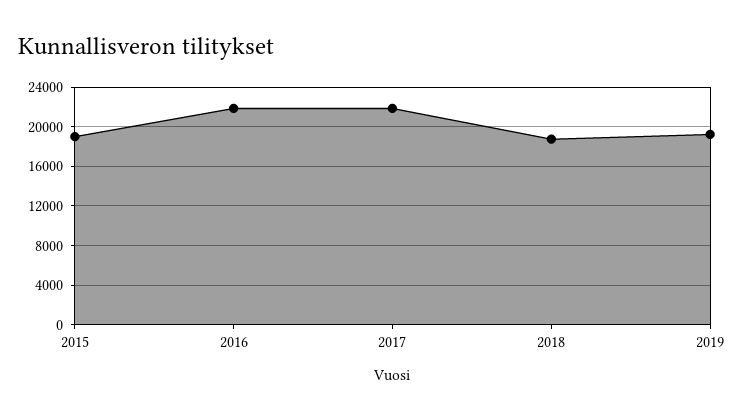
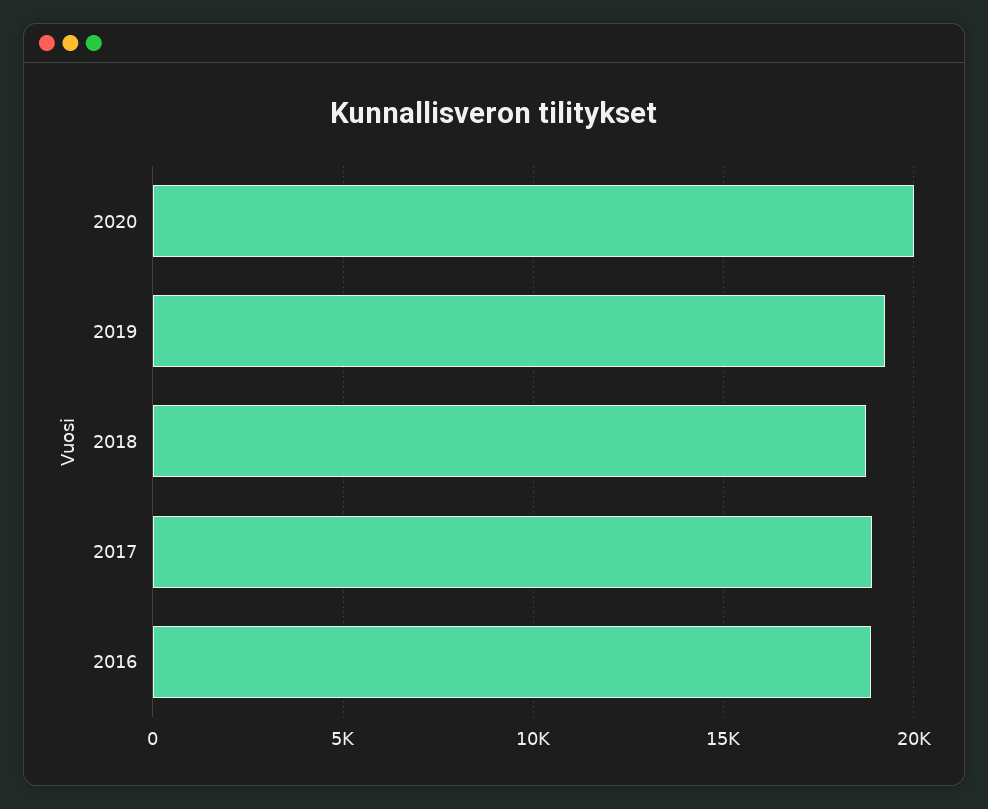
2015: 19000 -> none
2016: 22000 -> 19000
2017: 22000 -> 19000
2020: none -> 20000

